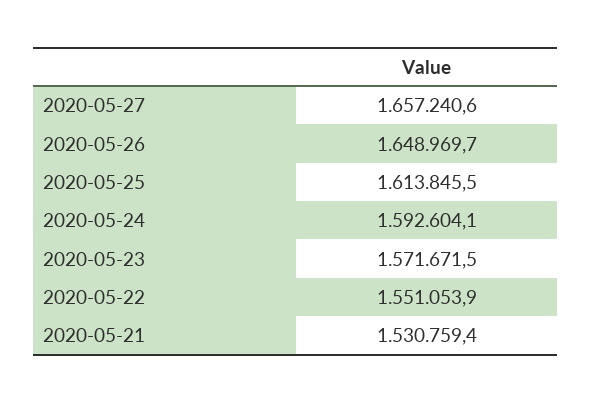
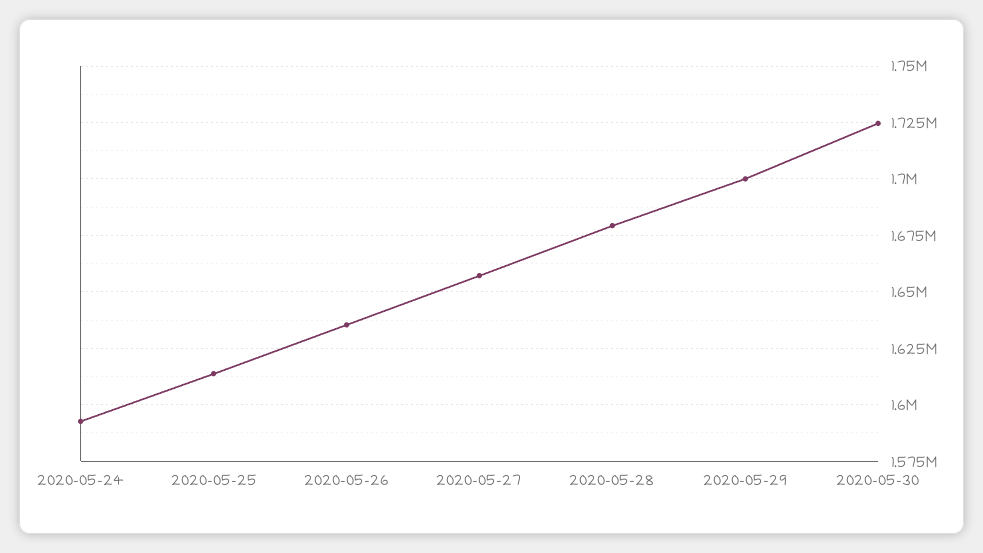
2020-05-26: 1648969.7 -> 1635000
2020-05-23: 1571671.5 -> none
2020-05-22: 1551053.9 -> none
2020-05-21: 1530759.4 -> none
2020-05-28: none -> 1680000
2020-05-29: none -> 1700000
2020-05-30: none -> 1725000

